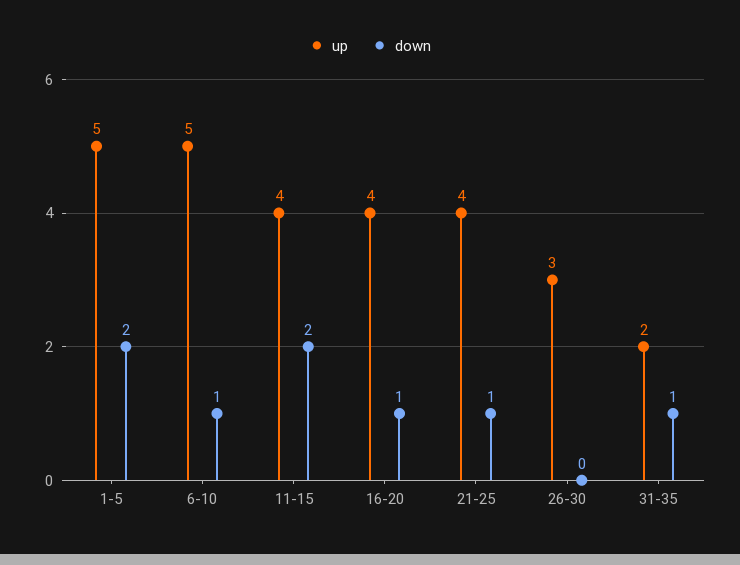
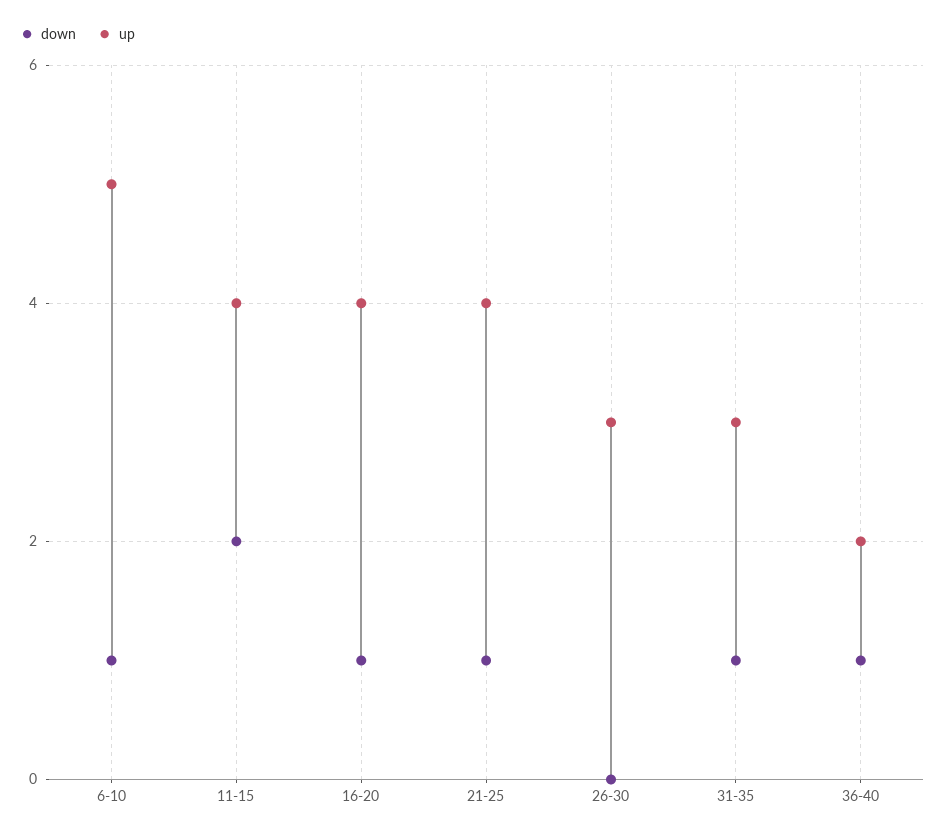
up, 1-5: 5 -> none
down, 1-5: 2 -> none
up, 31-35: 2 -> 3
down, 36-40: none -> 1
up, 36-40: none -> 2

